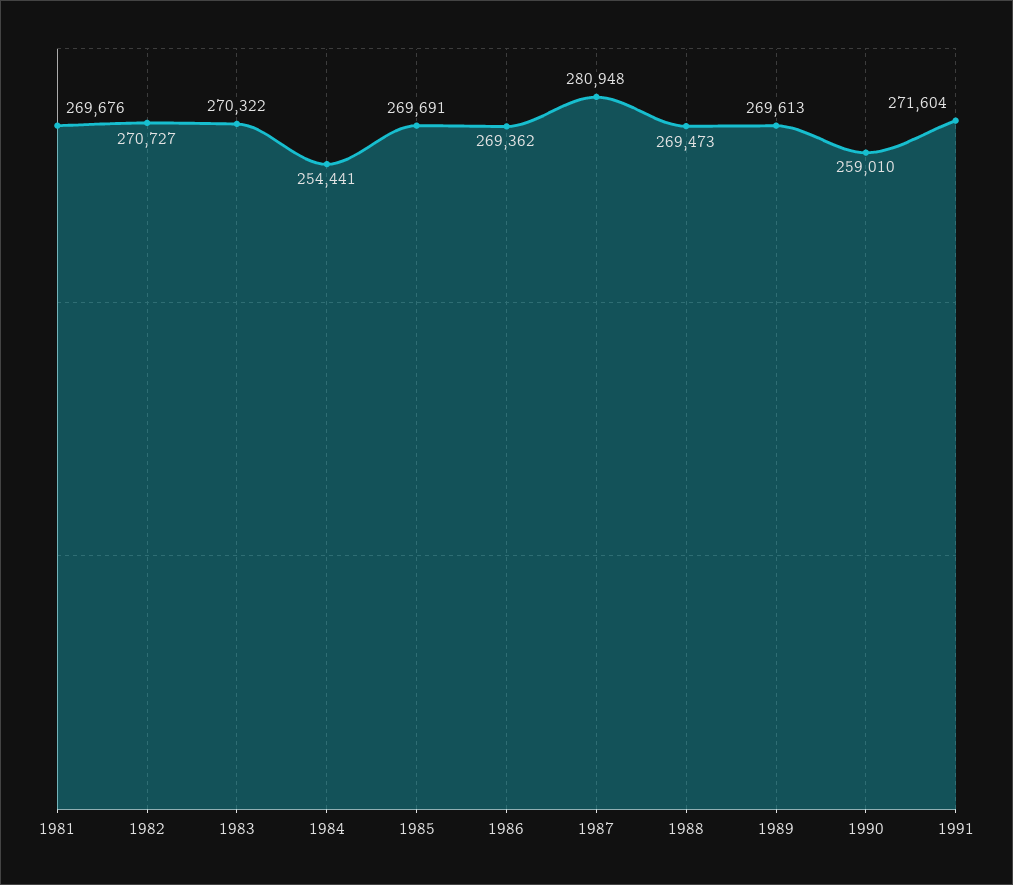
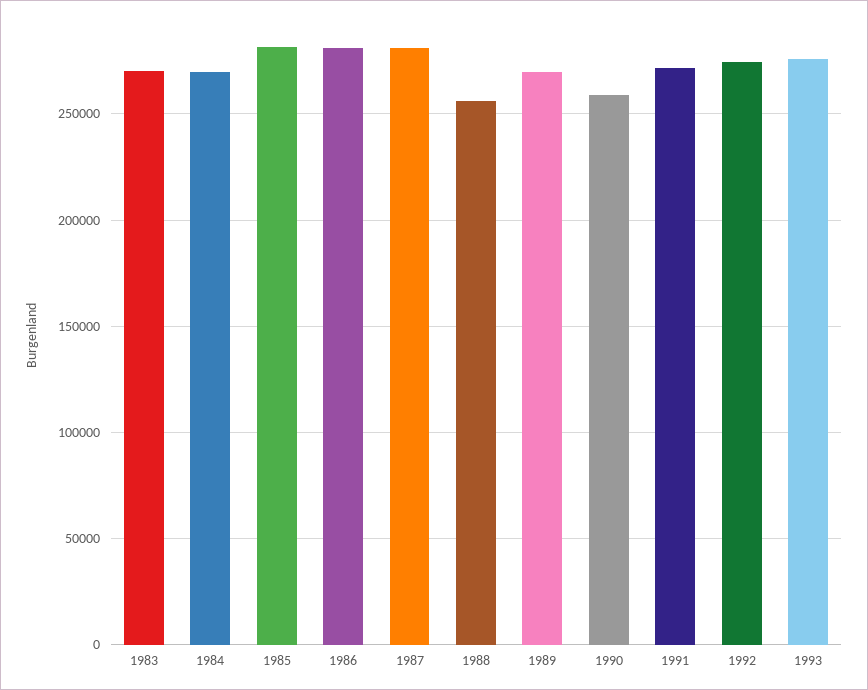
1981: 269676 -> none
1982: 270727 -> none
1984: 254441 -> 270000
1985: 269691 -> 280000
1986: 269362 -> 280000
1988: 269473 -> 255000
1992: none -> 275000
1993: none -> 275000

